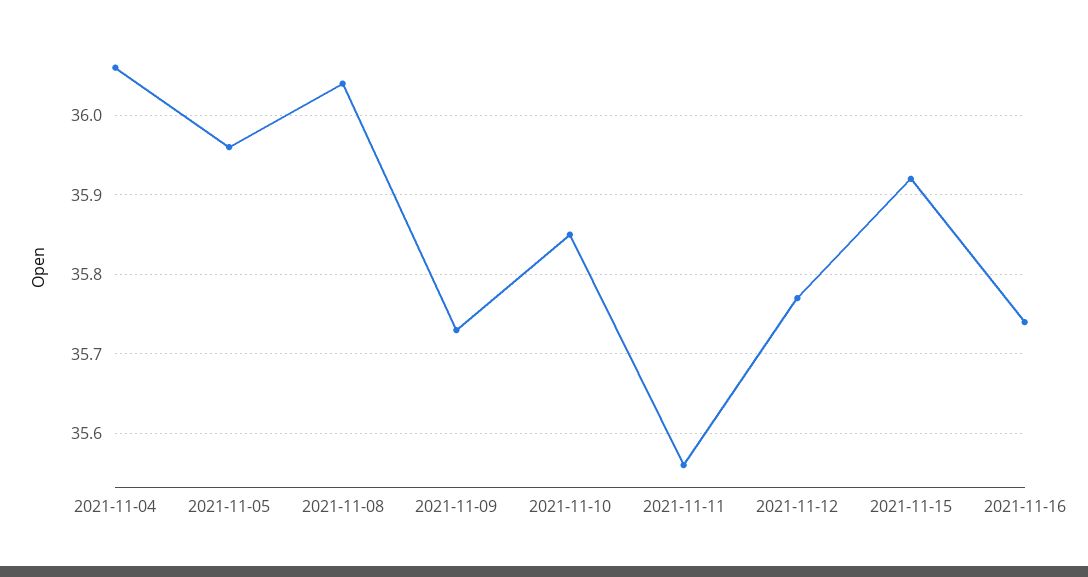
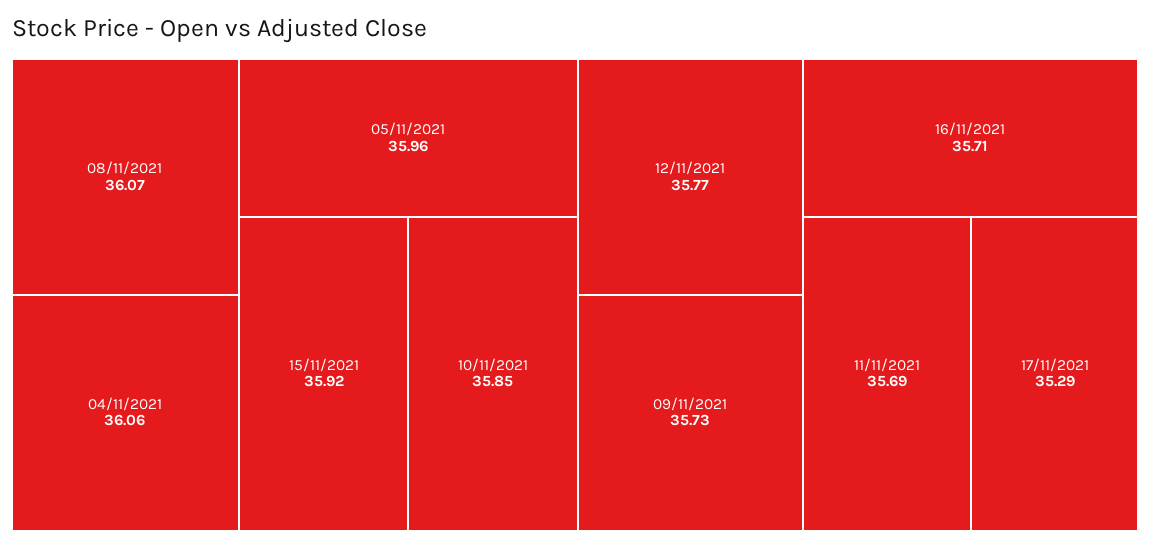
2021-11-08: 36.04 -> 36.07
2021-11-11: 35.56 -> 35.69
2021-11-16: 35.74 -> 35.71
17/11/2021: none -> 35.29

